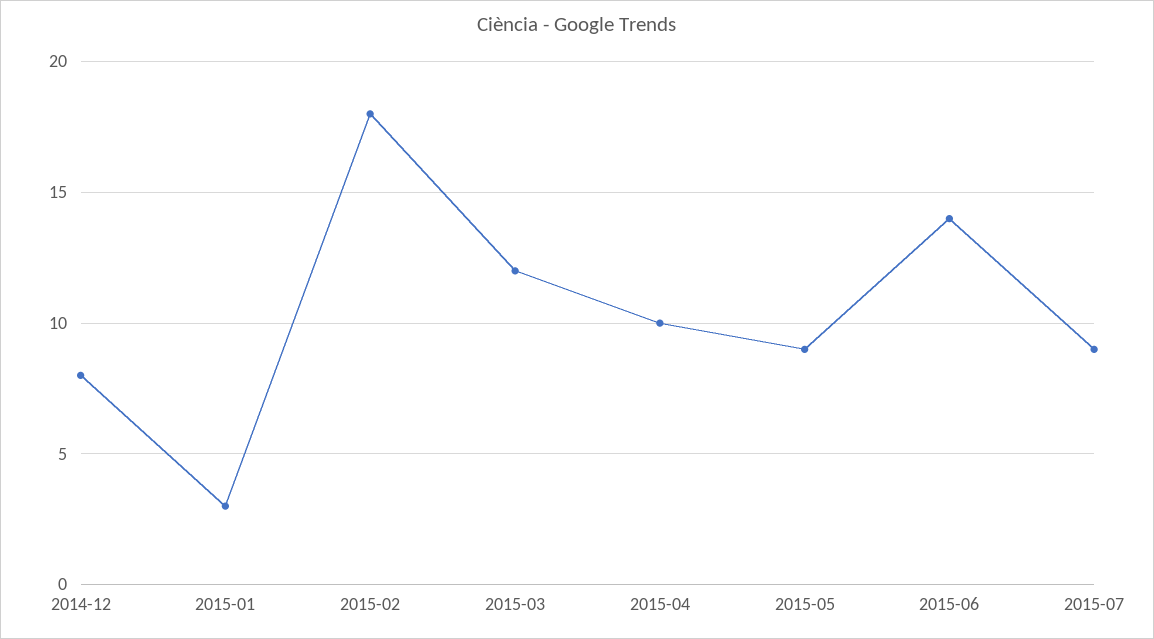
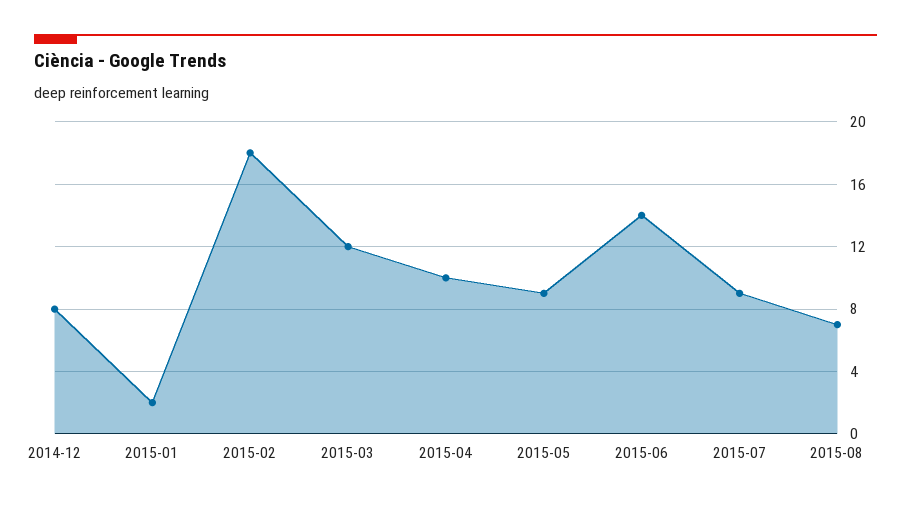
2015-01: 3 -> 2
2015-08: none -> 7

